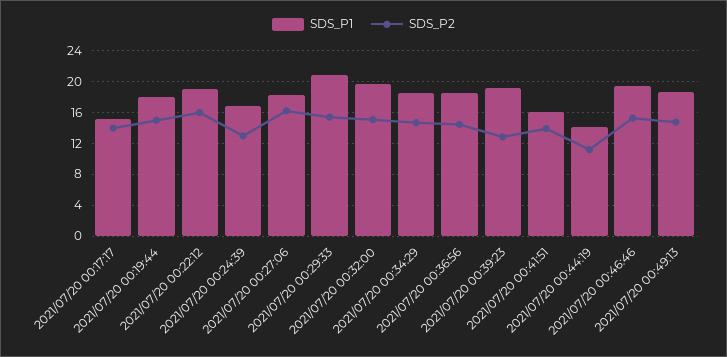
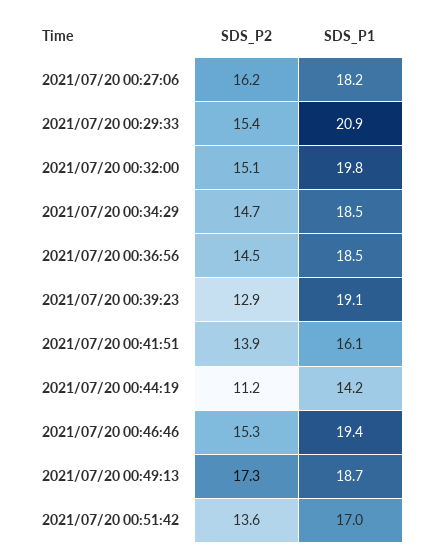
SDS_P1, 2021/07/20 00:17:17: 15 -> none
SDS_P2, 2021/07/20 00:17:17: 14 -> none
SDS_P1, 2021/07/20 00:19:44: 18 -> none
SDS_P2, 2021/07/20 00:19:44: 15 -> none
SDS_P1, 2021/07/20 00:22:12: 19 -> none
SDS_P2, 2021/07/20 00:22:12: 16 -> none
SDS_P1, 2021/07/20 00:24:39: 17 -> none
SDS_P2, 2021/07/20 00:24:39: 13 -> none
SDS_P2, 2021/07/20 00:49:13: 15 -> 17.3
SDS_P2, 2021/07/20 00:51:42: none -> 13.6
SDS_P1, 2021/07/20 00:51:42: none -> 17

